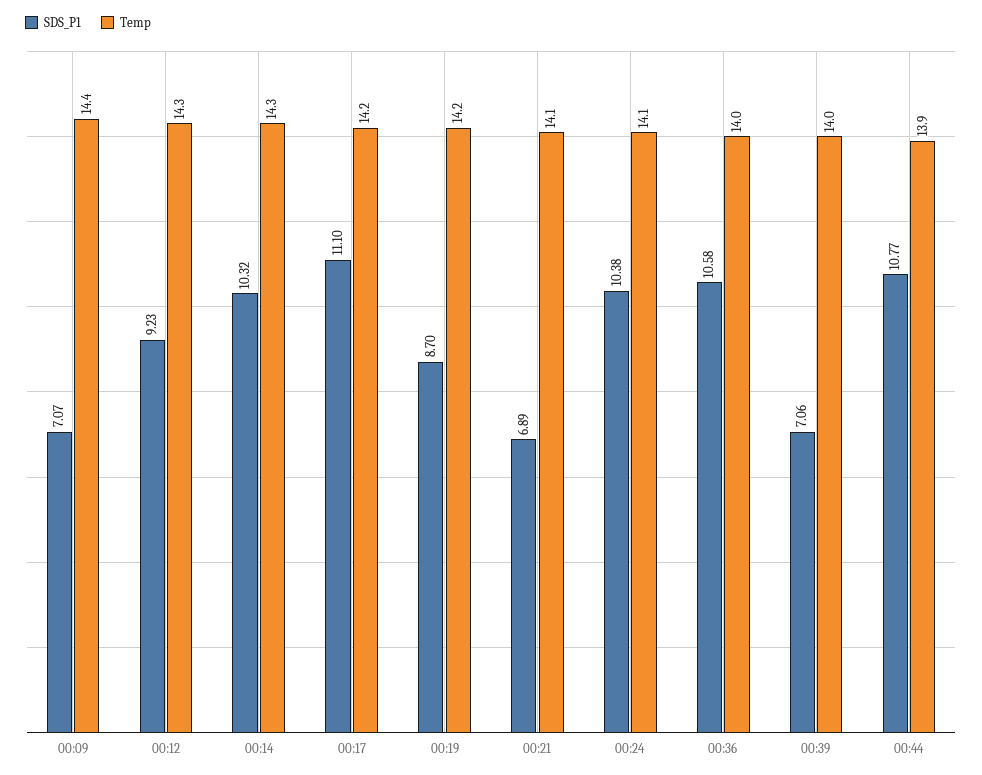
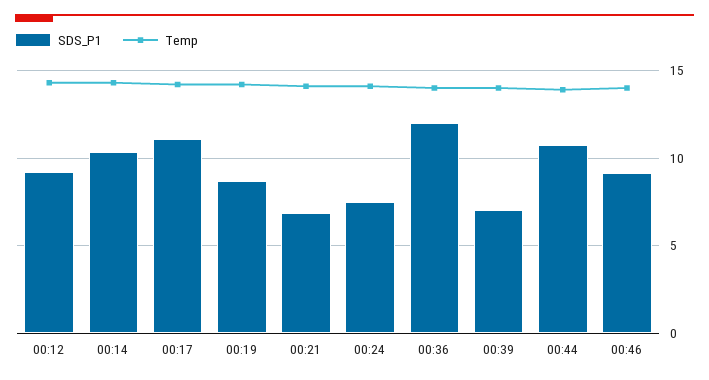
SDS_P1, 00:09: 7.07 -> none
Temp, 00:09: 14.4 -> none
SDS_P1, 00:24: 10.38 -> 7.5
SDS_P1, 00:36: 10.58 -> 12
SDS_P1, 00:46: none -> 9
Temp, 00:46: none -> 14

